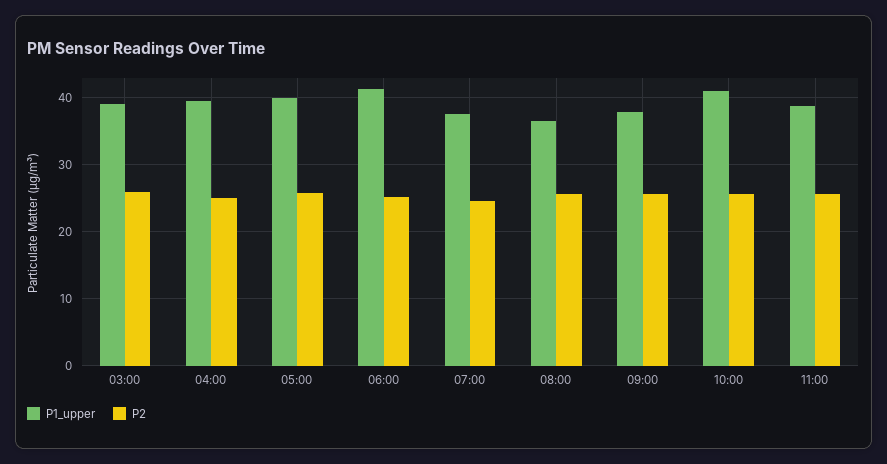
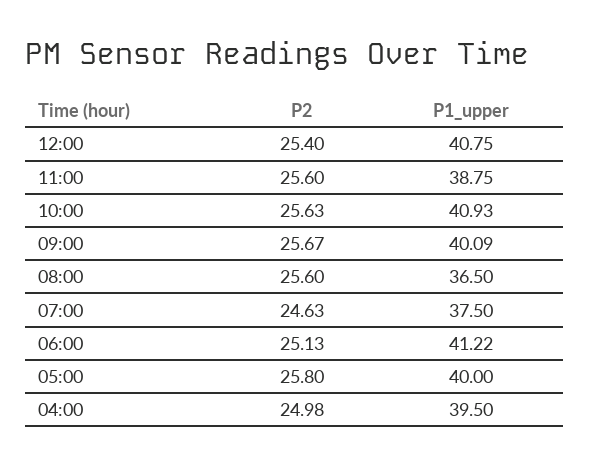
P1_upper, 03:00: 39 -> none
P2, 03:00: 26 -> none
P1_upper, 09:00: 38 -> 40.09
P2, 12:00: none -> 25.4
P1_upper, 12:00: none -> 40.75

